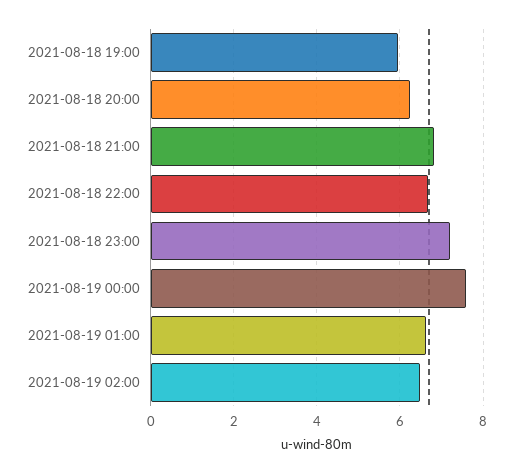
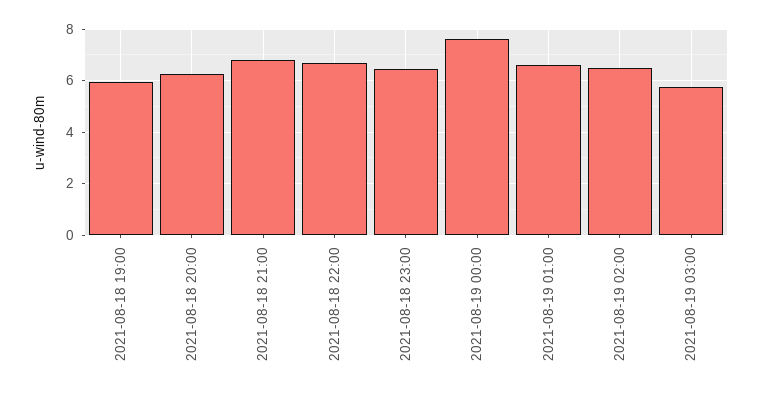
2021-08-18 23:00: 7.2 -> 6.5
2021-08-19 03:00: none -> 5.75

